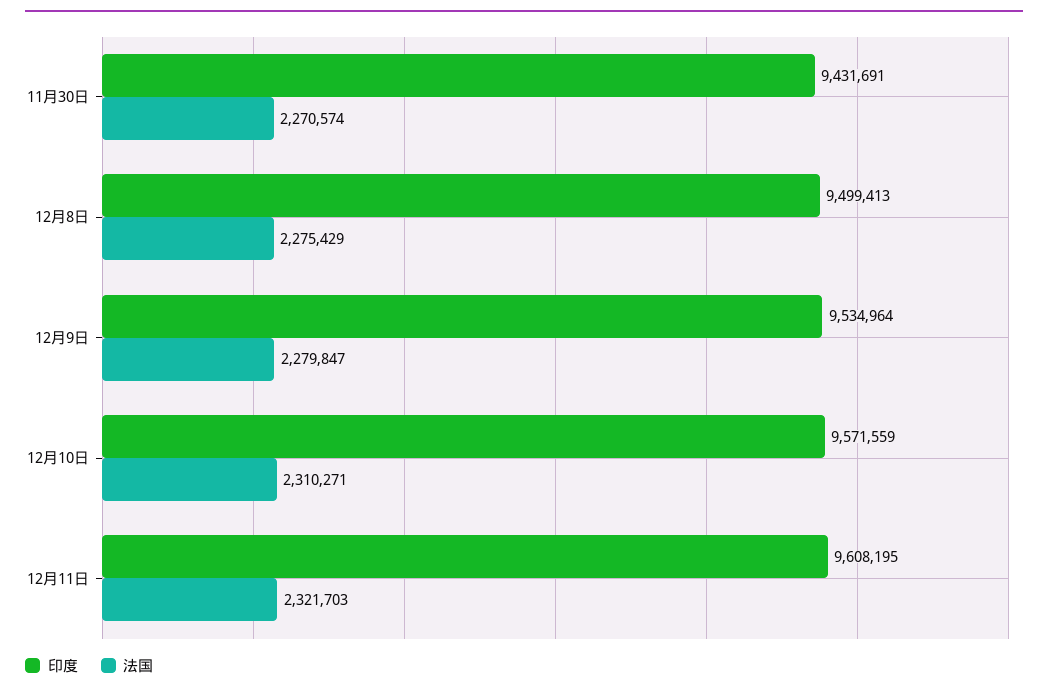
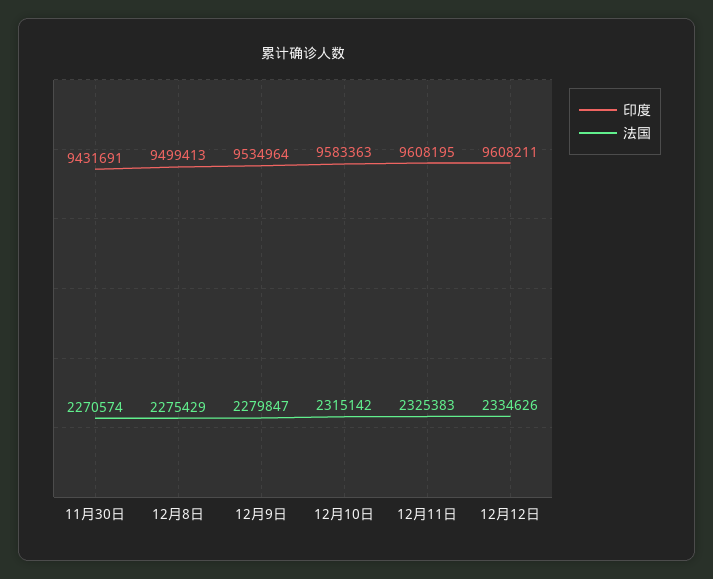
印度, 12月10日: 9571559 -> 9583363
法国, 12月10日: 2310271 -> 2315142
法国, 12月11日: 2321703 -> 2325383
印度, 12月12日: none -> 9608211
法国, 12月12日: none -> 2334626

